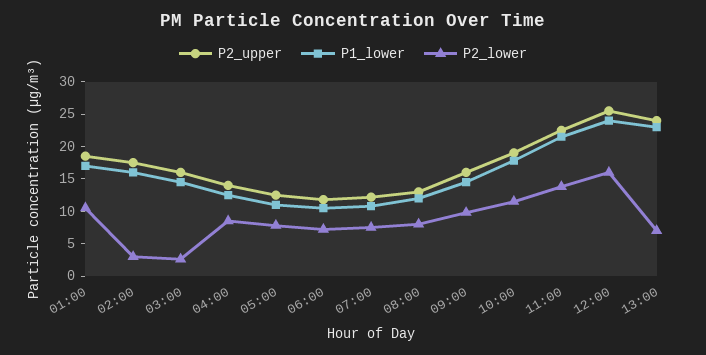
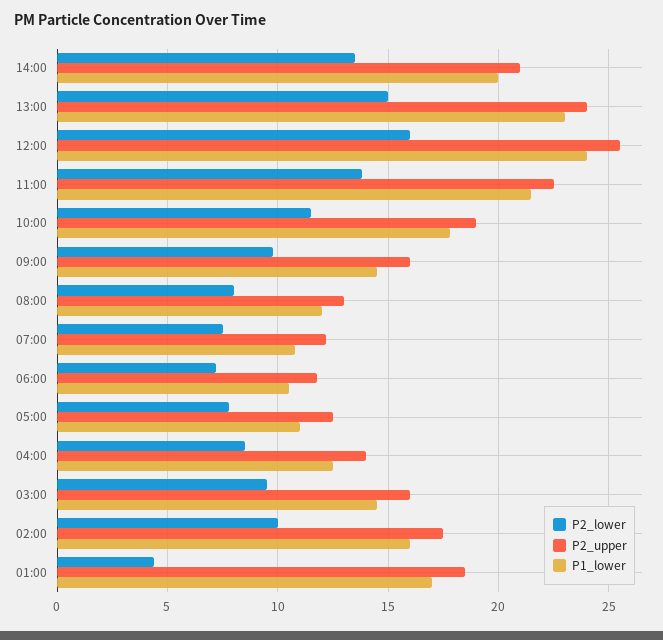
P2_lower, 01:00: 10 -> 4.5
P2_lower, 02:00: 2.5 -> 10
P2_lower, 03:00: 2.5 -> 9.5
P2_lower, 13:00: 7.5 -> 15
P2_lower, 14:00: none -> 13.5
P2_upper, 14:00: none -> 21
P1_lower, 14:00: none -> 20

